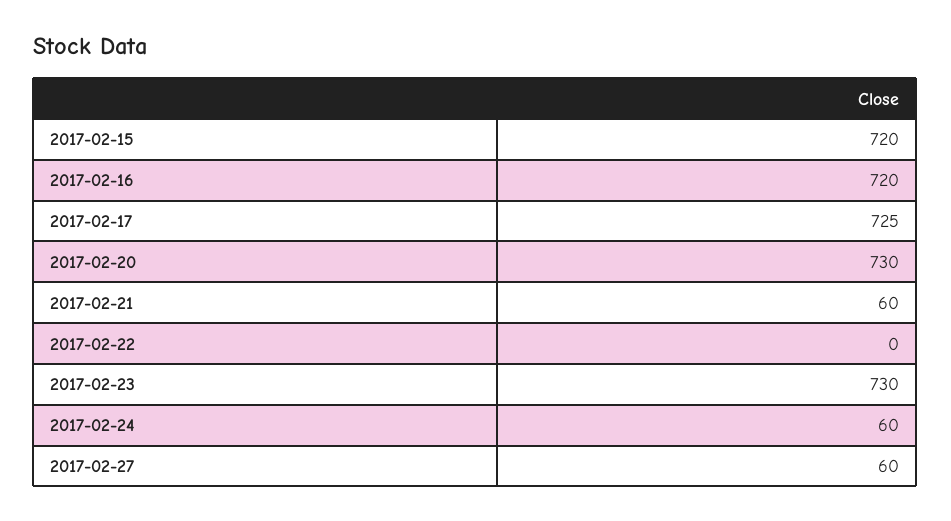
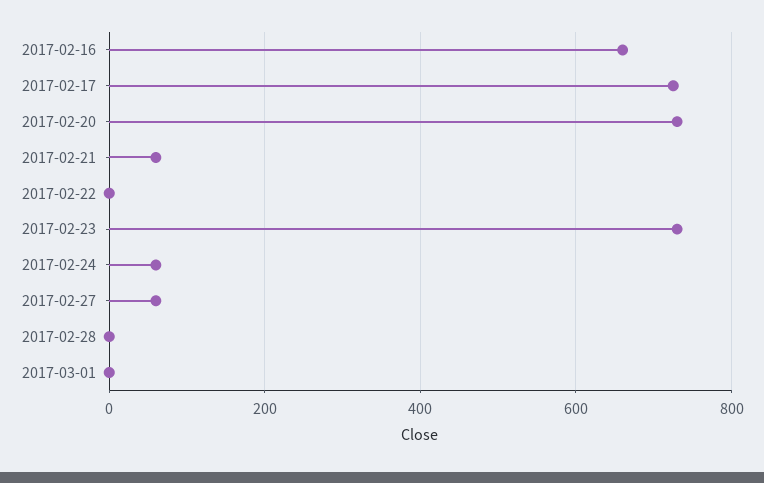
2017-02-15: 720 -> none
2017-02-16: 720 -> 660
2017-02-28: none -> 0
2017-03-01: none -> 0

